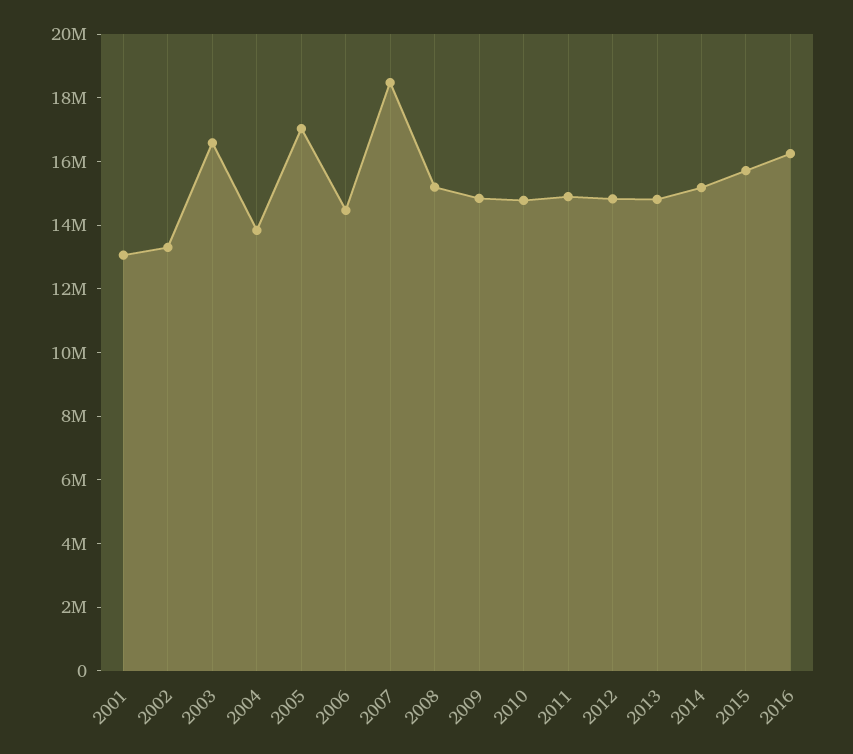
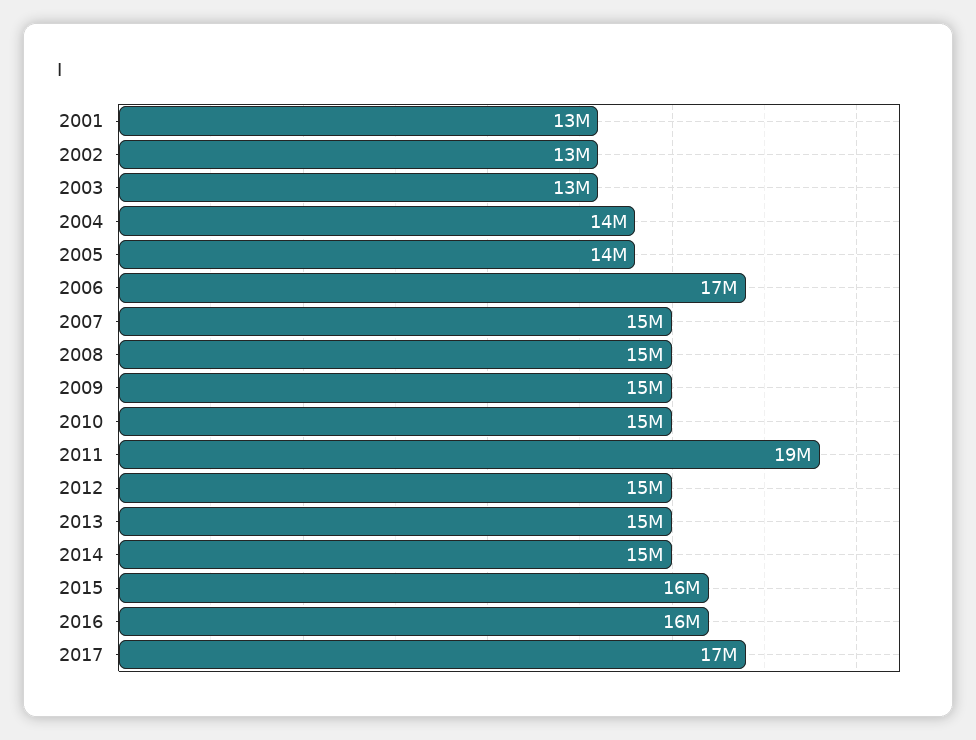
2003: 16500000 -> 13000000
2005: 17000000 -> 14000000
2006: 14500000 -> 17000000
2007: 18500000 -> 15000000
2011: 15000000 -> 19000000
2017: none -> 17000000

